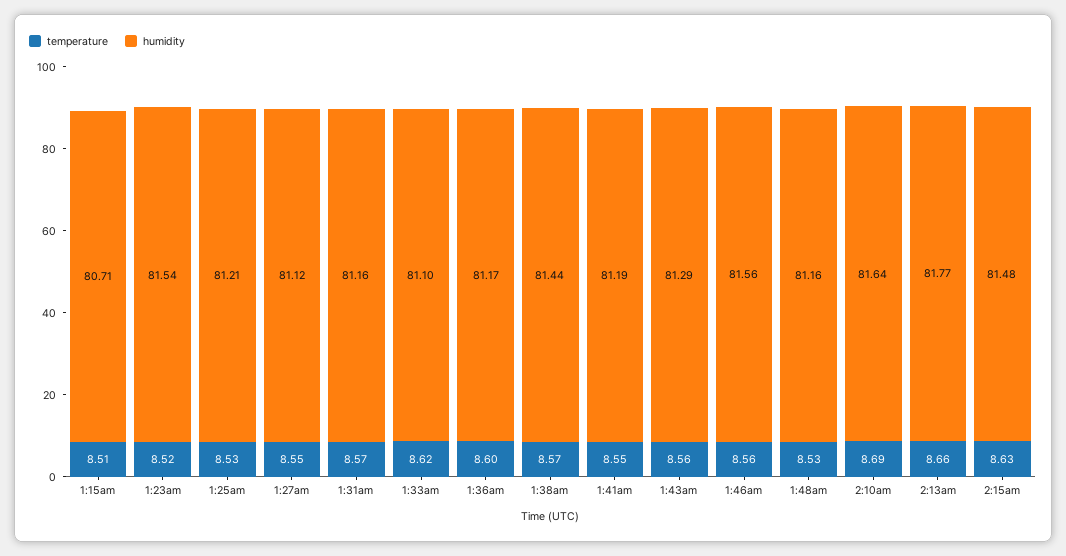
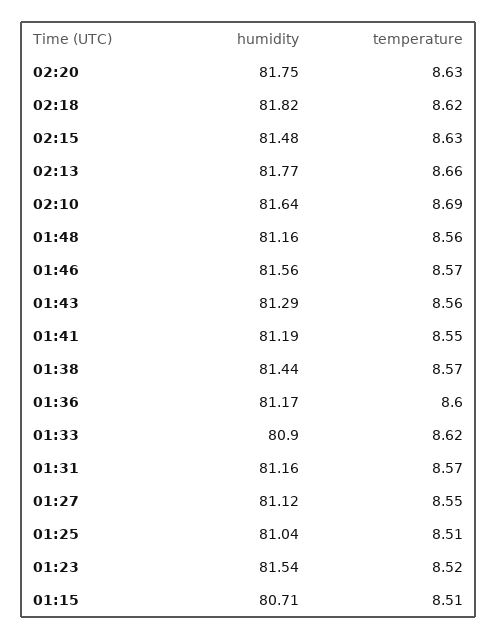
temperature, 1:25am: 8.53 -> 8.51
humidity, 1:25am: 81.21 -> 81.04
humidity, 1:33am: 81.1 -> 80.9
temperature, 1:46am: 8.56 -> 8.57
temperature, 1:48am: 8.53 -> 8.56
humidity, 02:20: none -> 81.75
temperature, 02:20: none -> 8.63
humidity, 02:18: none -> 81.82
temperature, 02:18: none -> 8.62

